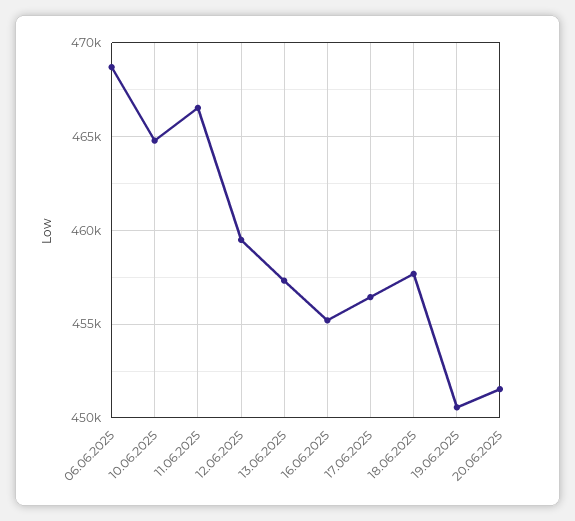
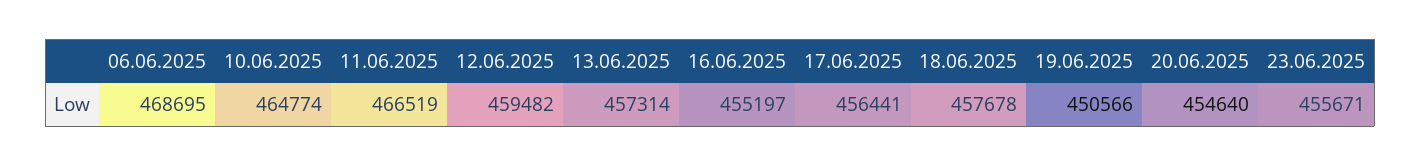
20.06.2025: 451500 -> 454640
23.06.2025: none -> 455671

